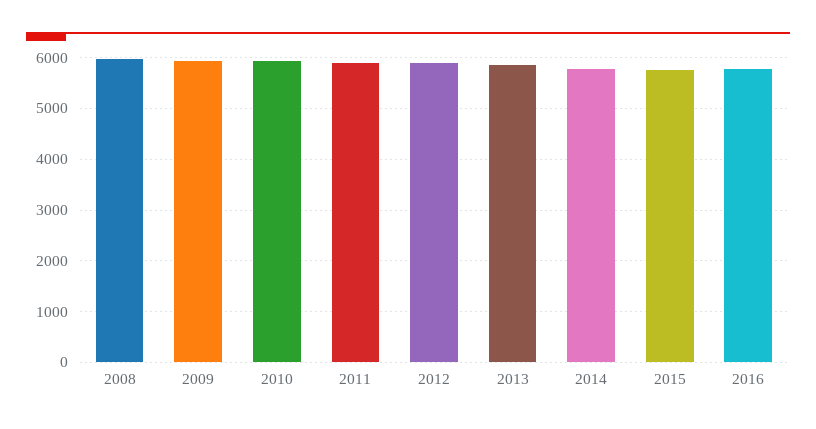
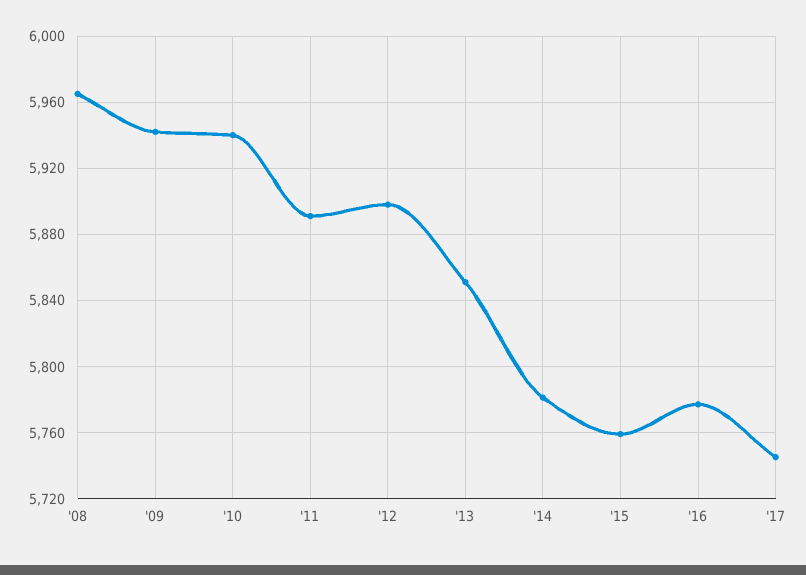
'17: none -> 5745

